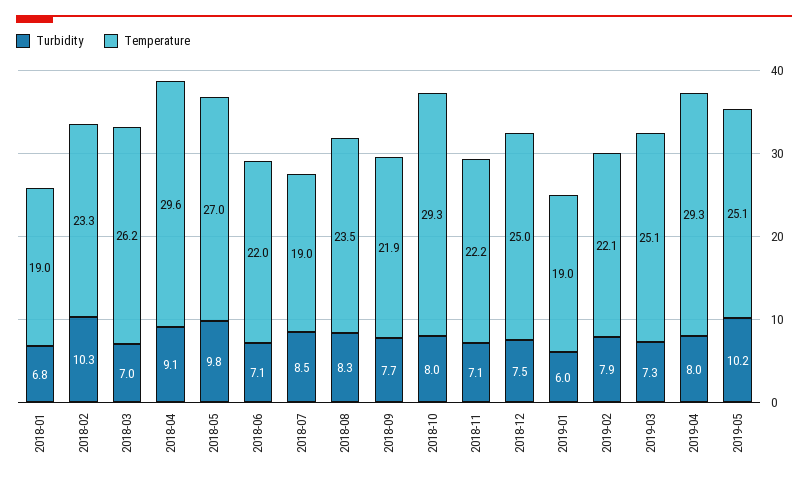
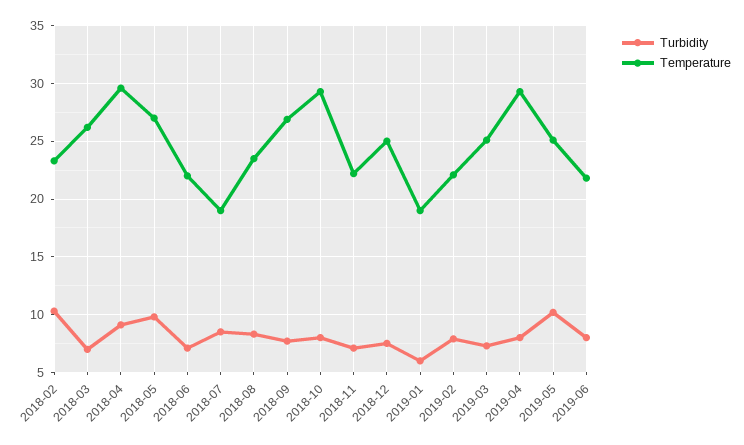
Turbidity, 2018-01: 6.8 -> none
Temperature, 2018-01: 19 -> none
Temperature, 2018-09: 21.9 -> 27
Turbidity, 2019-06: none -> 8
Temperature, 2019-06: none -> 22

